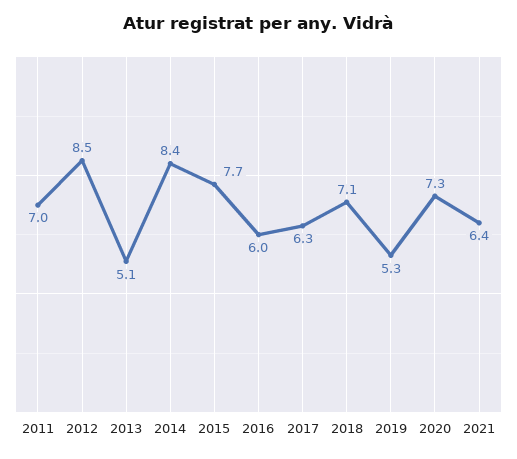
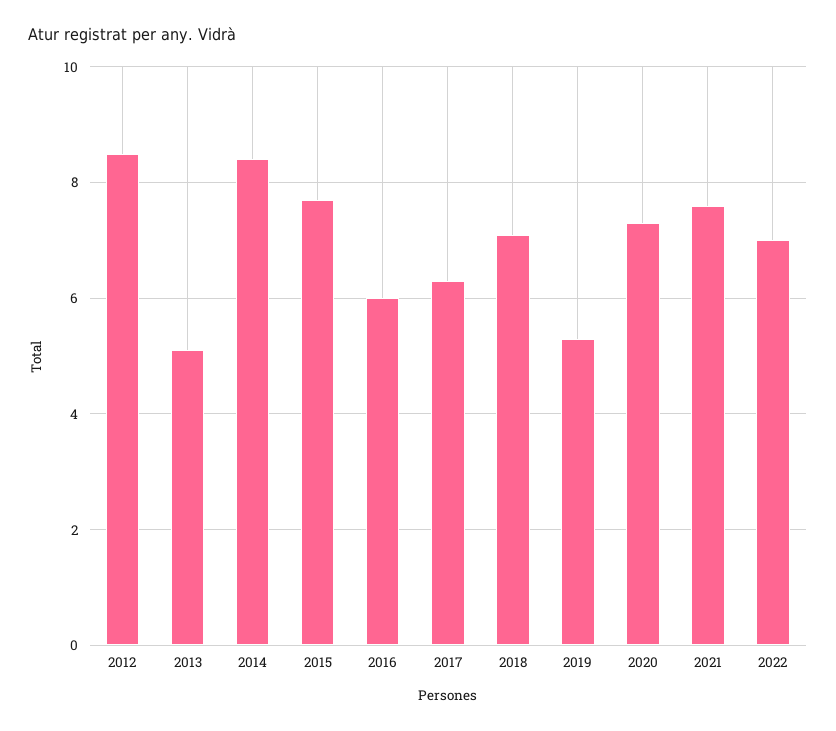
2011: 7 -> none
2021: 6.4 -> 7.5
2022: none -> 7

